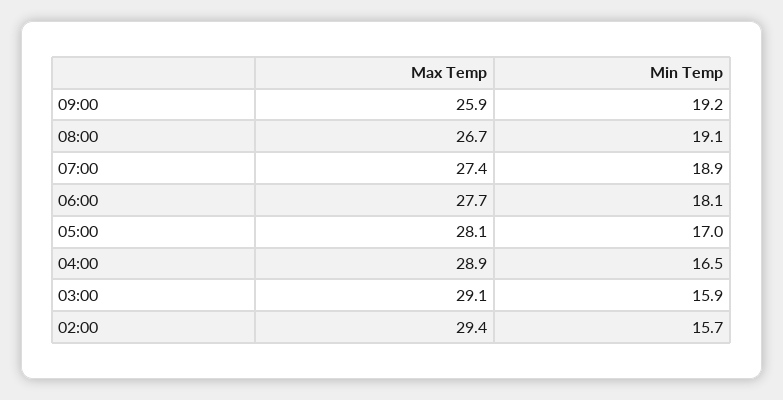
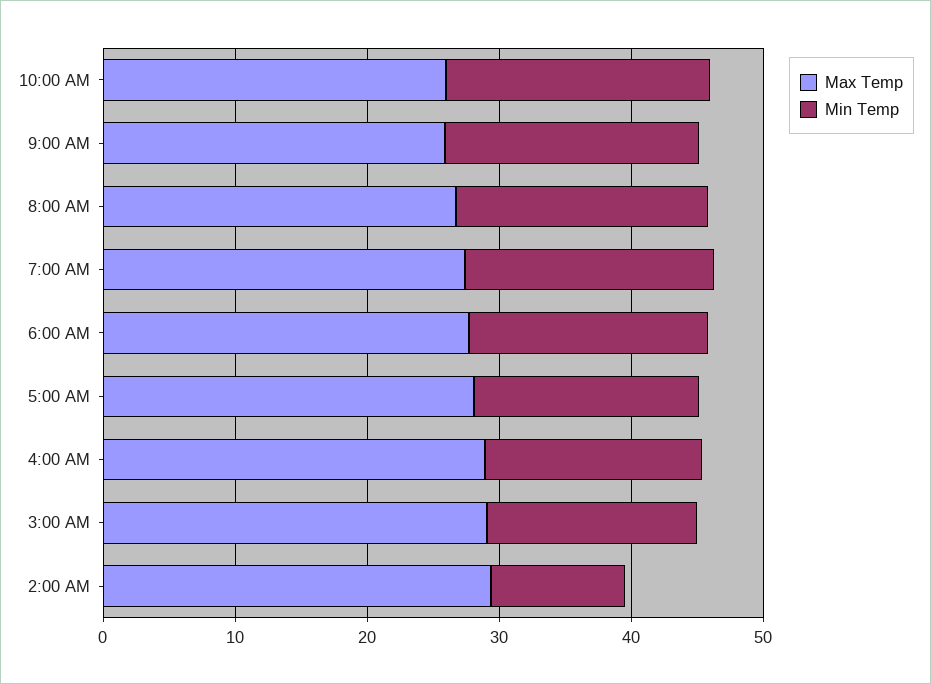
Min Temp, 02:00: 15.7 -> 10
Max Temp, 10:00 AM: none -> 26
Min Temp, 10:00 AM: none -> 20

